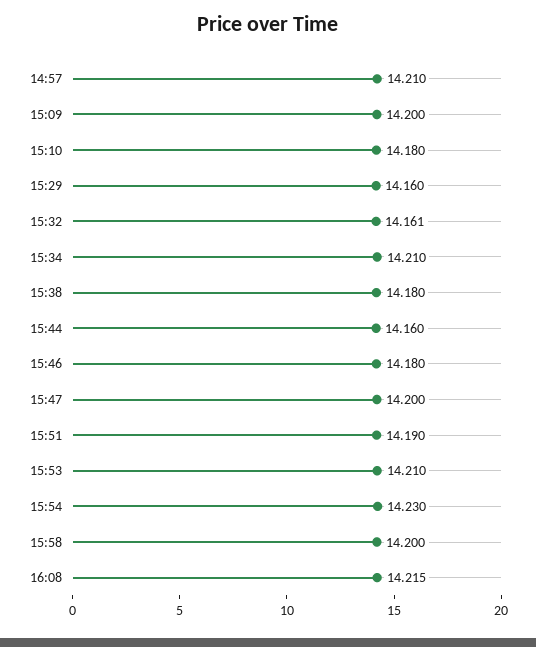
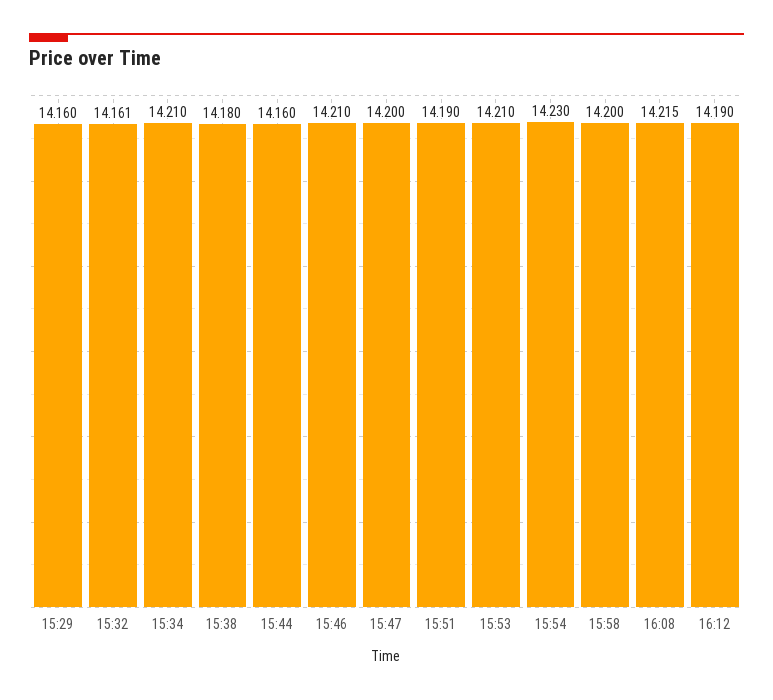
14:57: 14.21 -> none
15:09: 14.2 -> none
15:10: 14.18 -> none
15:46: 14.18 -> 14.21
16:12: none -> 14.19

